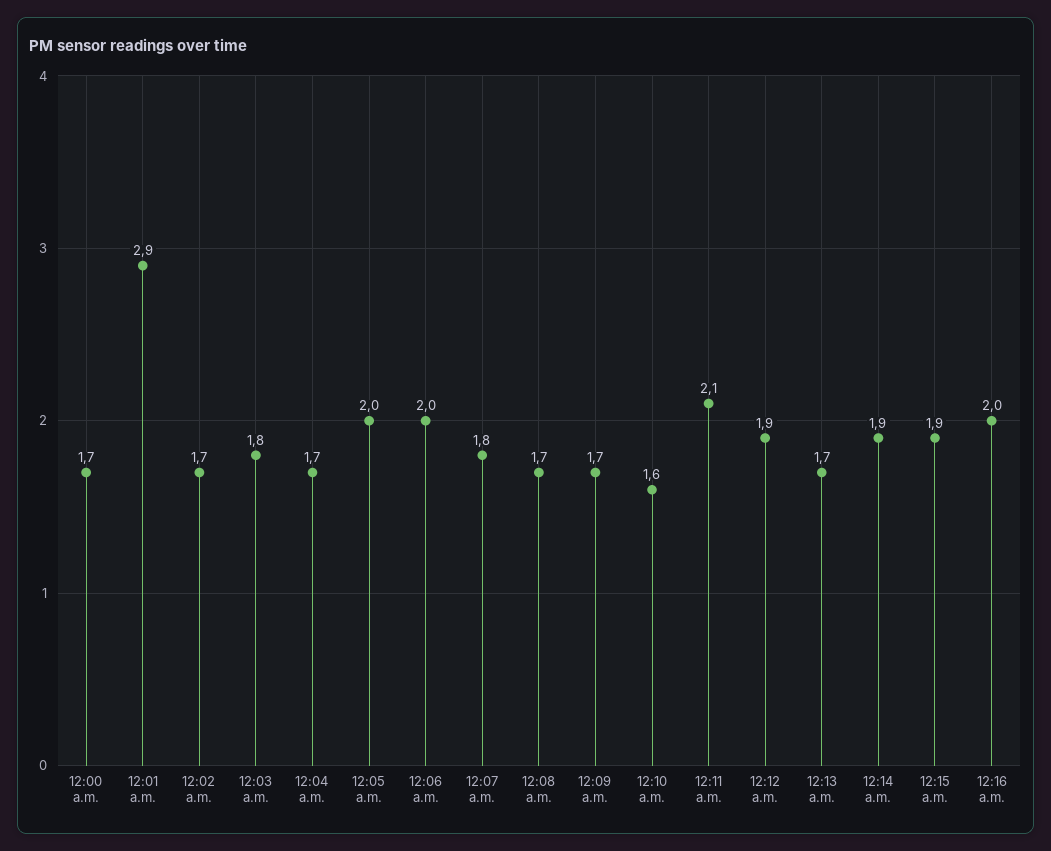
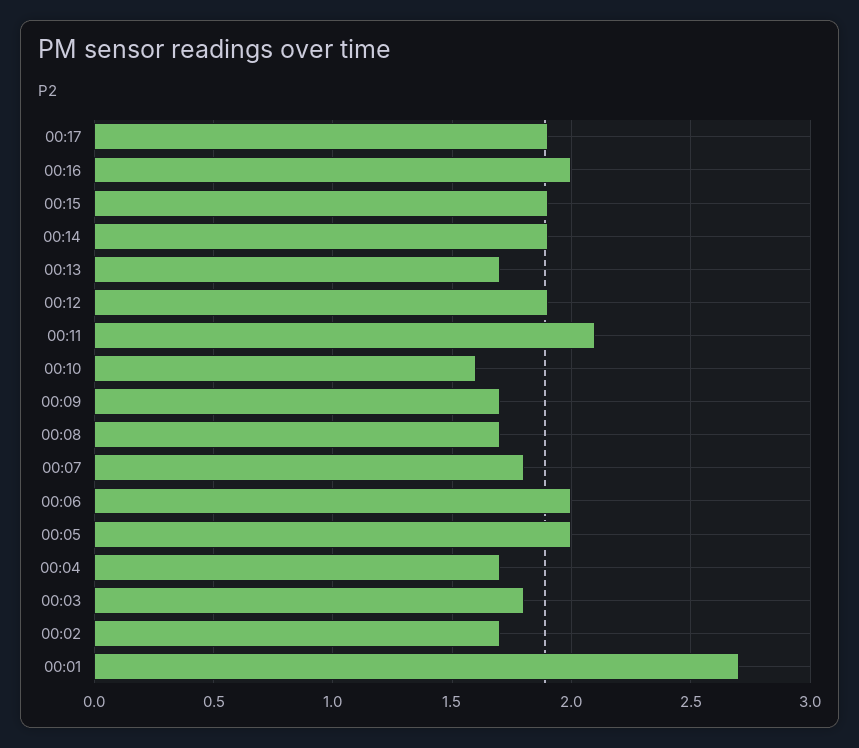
12:00 a.m.: 1.7 -> none
12:01 a.m.: 2.9 -> 2.7
00:17: none -> 1.9

